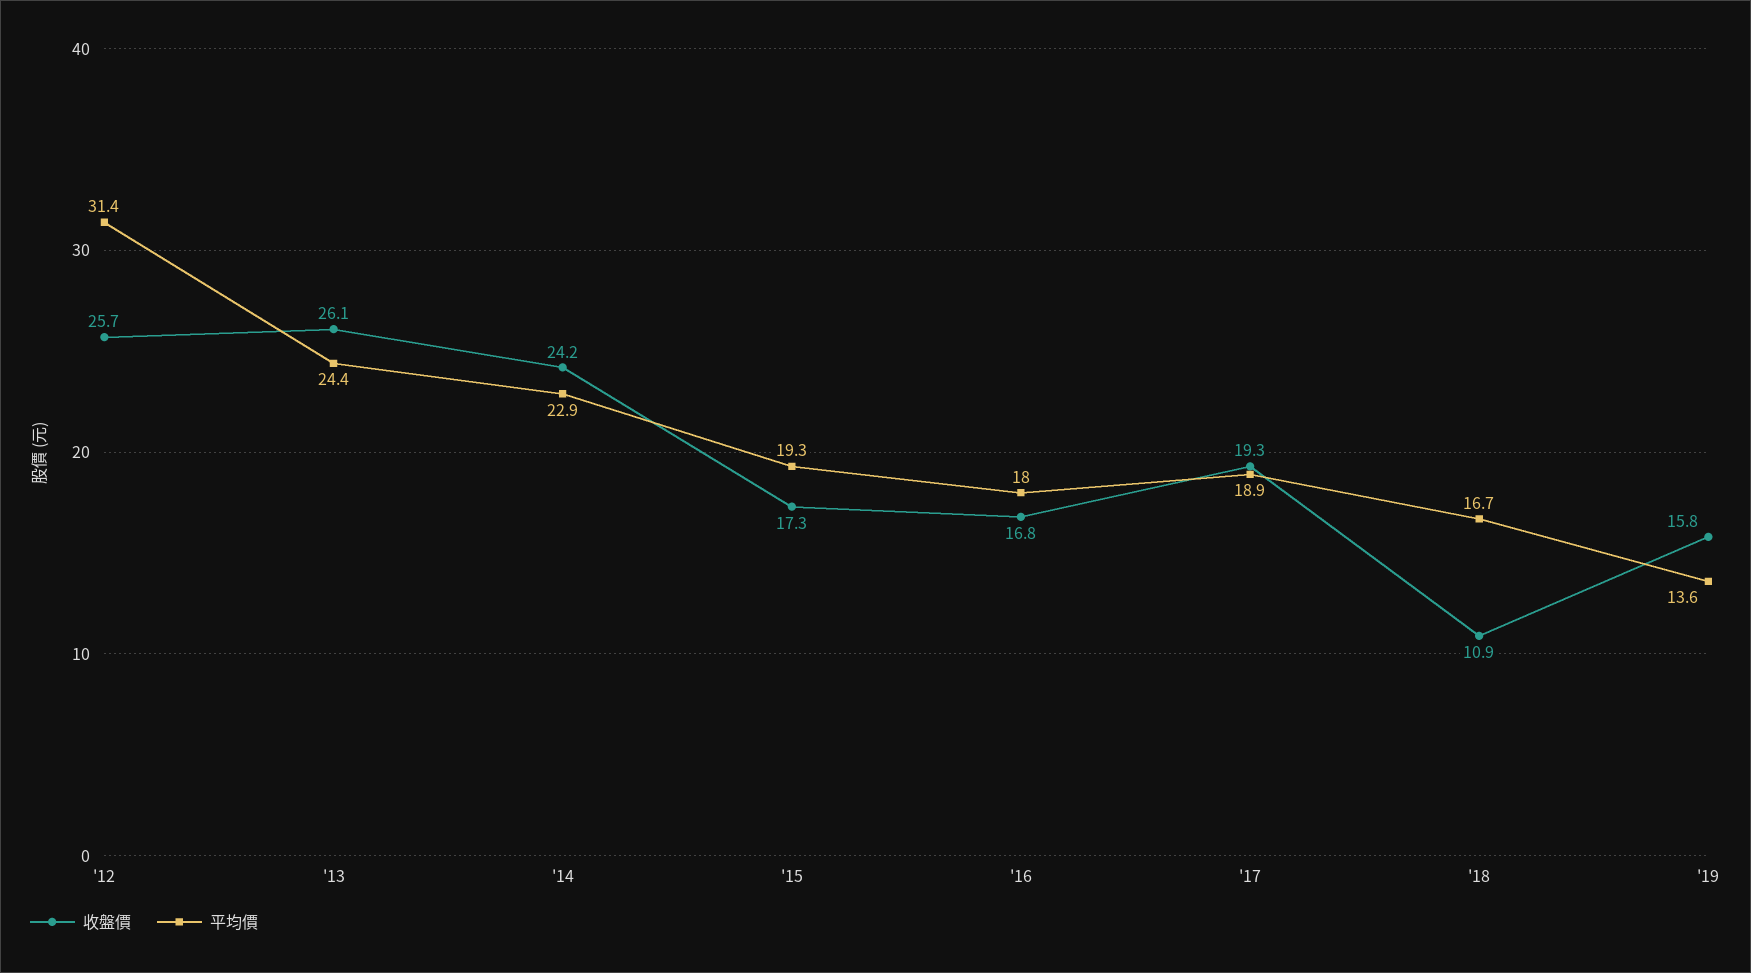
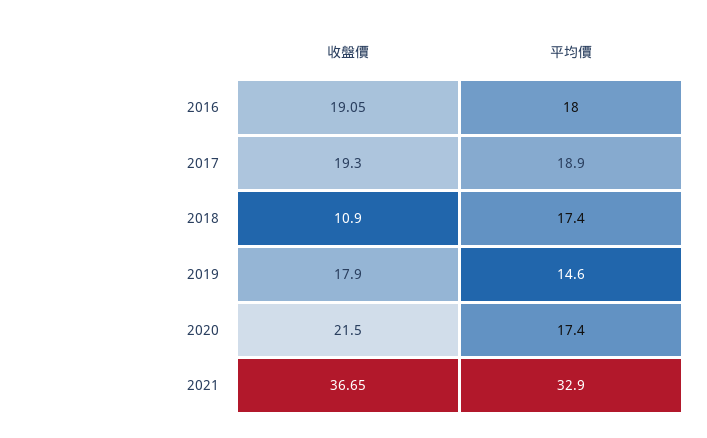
收盤價, '12: 25.7 -> none
平均價, '12: 31.4 -> none
收盤價, '13: 26.1 -> none
平均價, '13: 24.4 -> none
收盤價, '14: 24.2 -> none
平均價, '14: 22.9 -> none
收盤價, '15: 17.3 -> none
平均價, '15: 19.3 -> none
收盤價, '16: 16.8 -> 19.05
平均價, '18: 16.7 -> 17.4
收盤價, '19: 15.8 -> 17.9
平均價, '19: 13.6 -> 14.6
收盤價, 2020: none -> 21.5
平均價, 2020: none -> 17.4
收盤價, 2021: none -> 36.65
平均價, 2021: none -> 32.9

